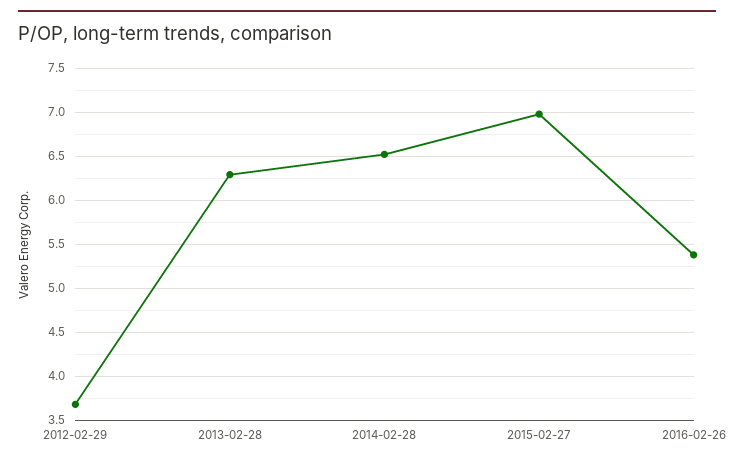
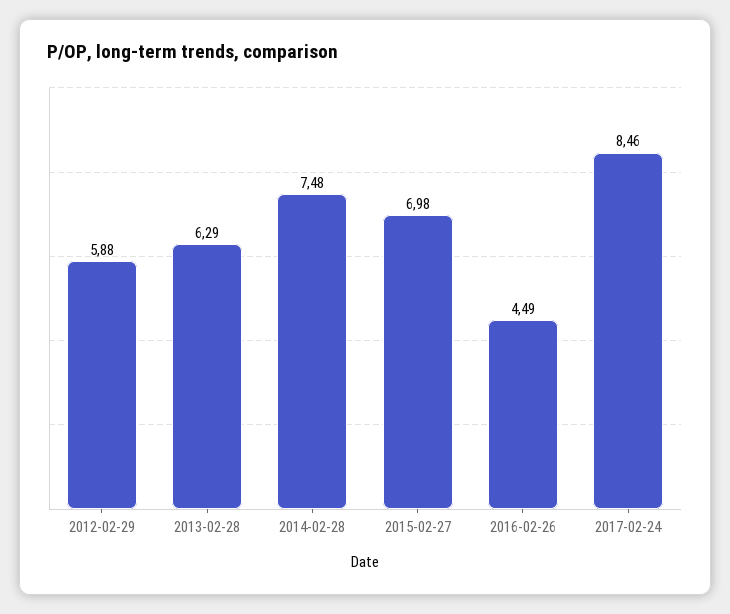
2012-02-29: 3.7 -> 5.88
2014-02-28: 6.5 -> 7.48
2016-02-26: 5.4 -> 4.49
2017-02-24: none -> 8.46

